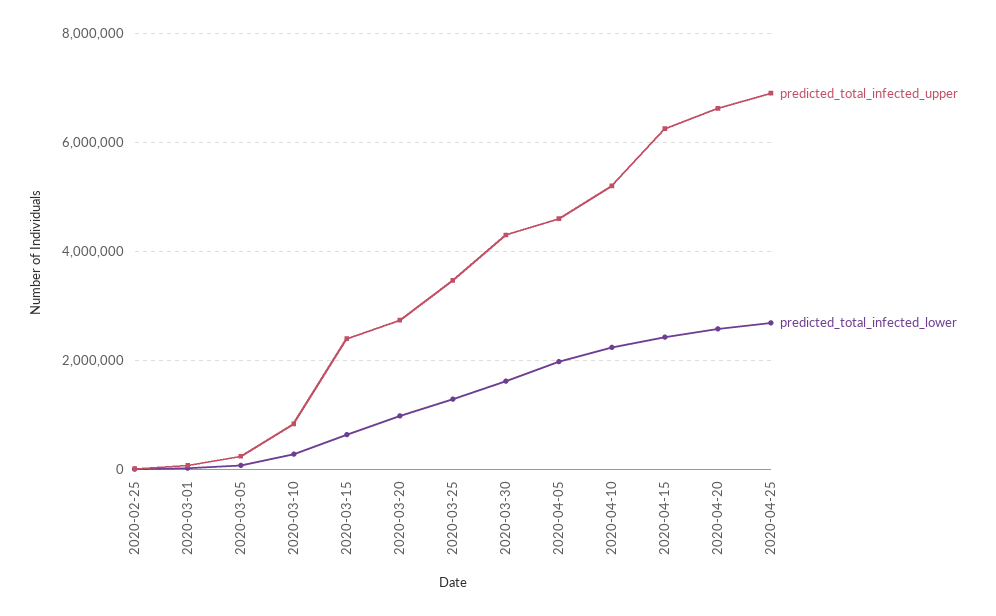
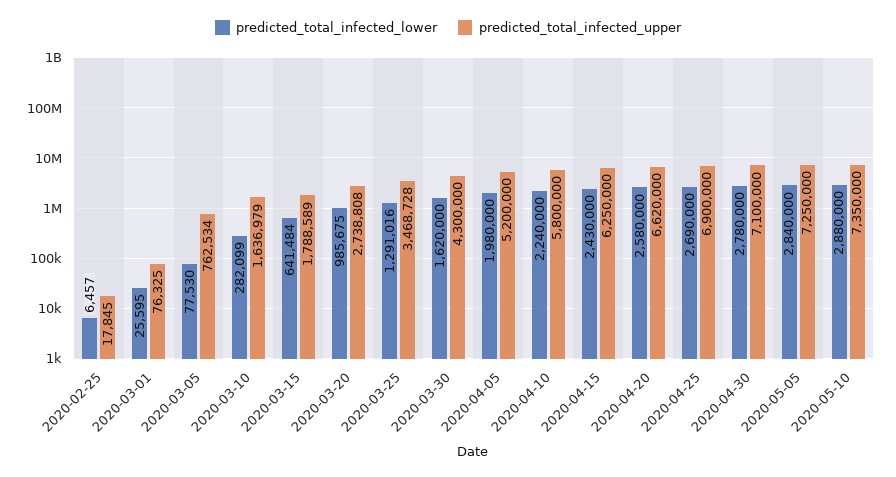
predicted_total_infected_upper, 2020-03-05: 200000 -> 762534
predicted_total_infected_upper, 2020-03-10: 800000 -> 1636979
predicted_total_infected_upper, 2020-03-15: 2400000 -> 1788589
predicted_total_infected_upper, 2020-04-05: 4600000 -> 5200000
predicted_total_infected_upper, 2020-04-10: 5200000 -> 5800000
predicted_total_infected_lower, 2020-04-30: none -> 2780000
predicted_total_infected_upper, 2020-04-30: none -> 7100000
predicted_total_infected_lower, 2020-05-05: none -> 2840000
predicted_total_infected_upper, 2020-05-05: none -> 7250000
predicted_total_infected_lower, 2020-05-10: none -> 2880000
predicted_total_infected_upper, 2020-05-10: none -> 7350000

